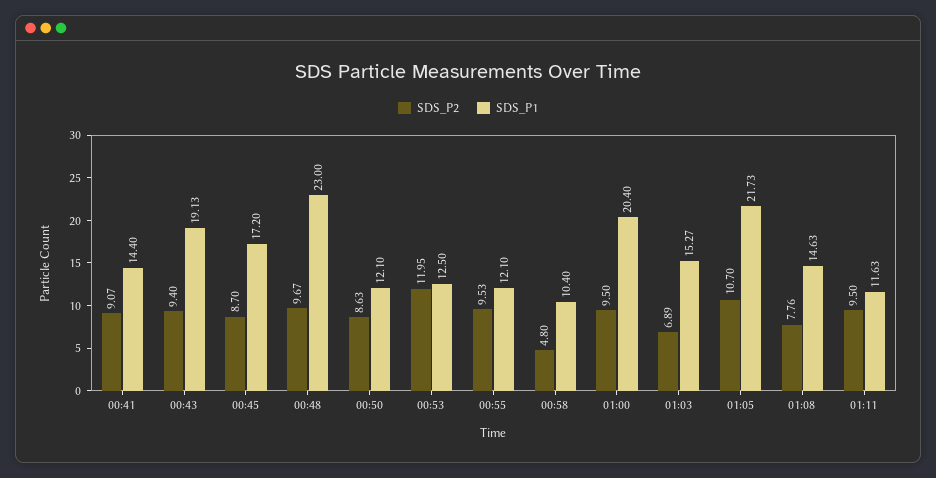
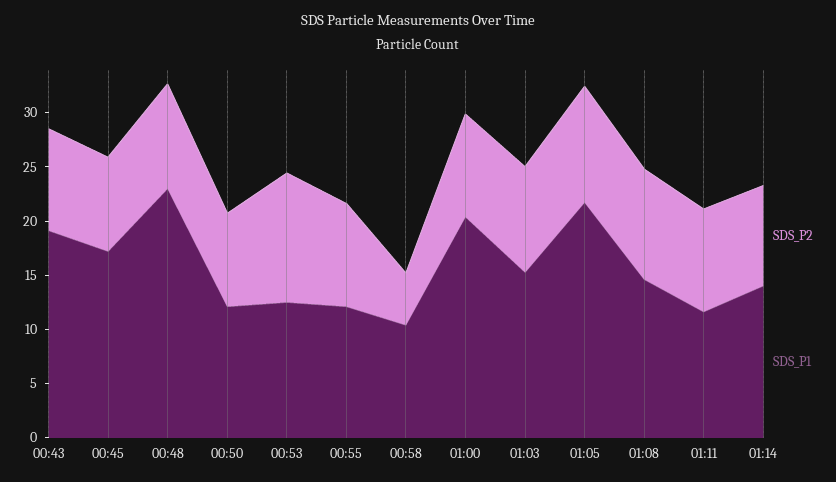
SDS_P2, 00:41: 9.07 -> none
SDS_P1, 00:41: 14.4 -> none
SDS_P2, 01:03: 6.89 -> 10
SDS_P2, 01:08: 7.76 -> 10
SDS_P2, 01:14: none -> 9
SDS_P1, 01:14: none -> 14

